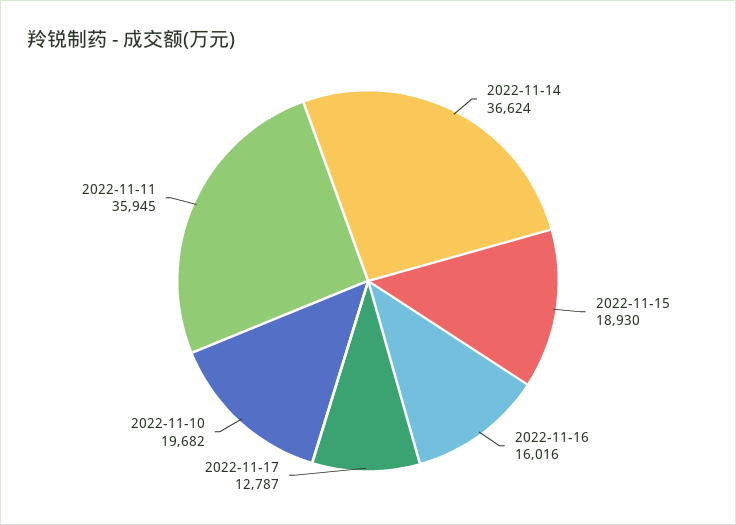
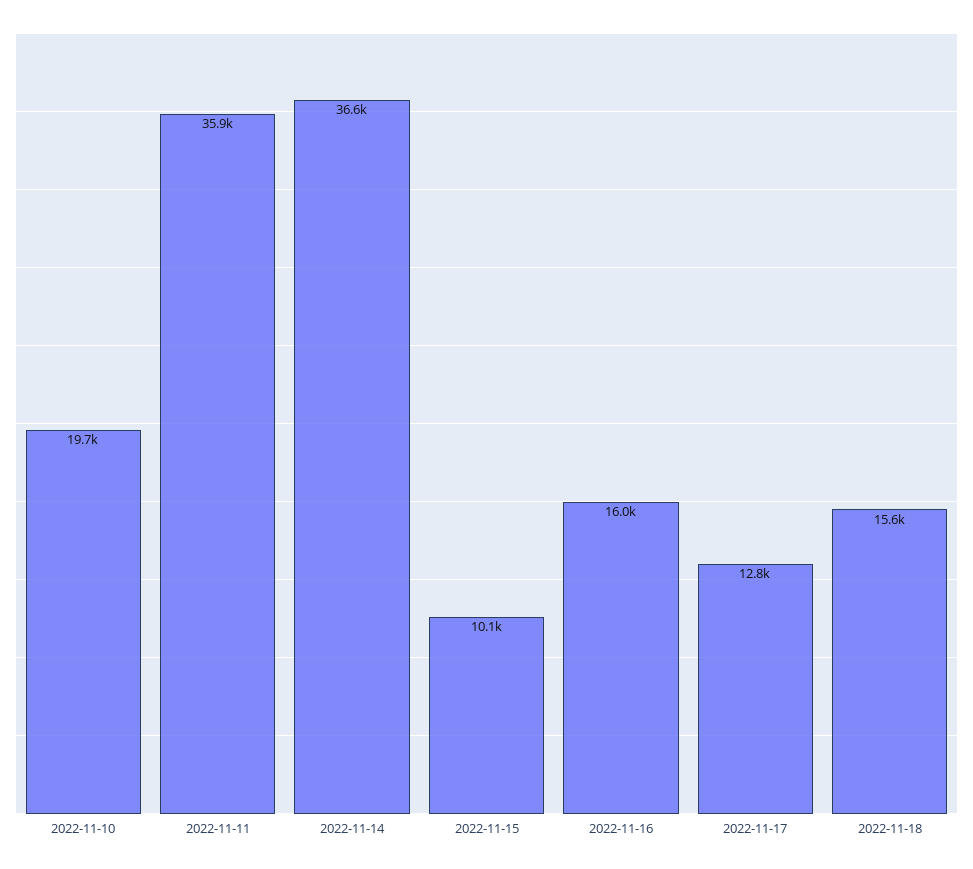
2022-11-15: 18930 -> 10100
2022-11-18: none -> 15600

